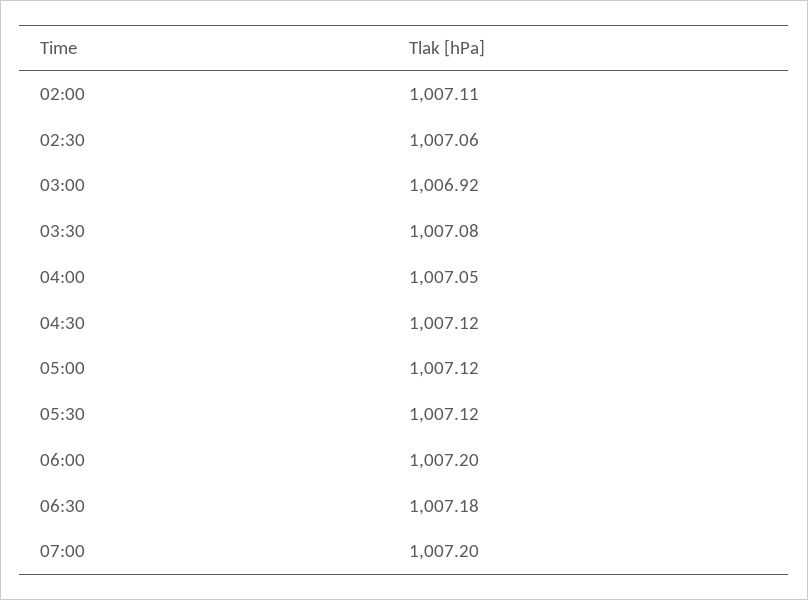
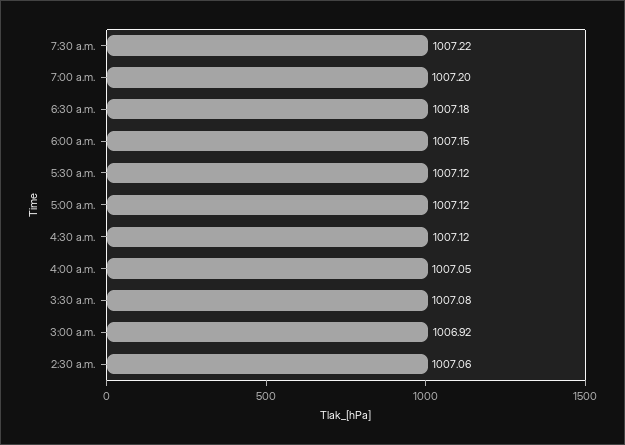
02:00: 1007.11 -> none
06:00: 1007.2 -> 1007.15
7:30 a.m.: none -> 1007.22

